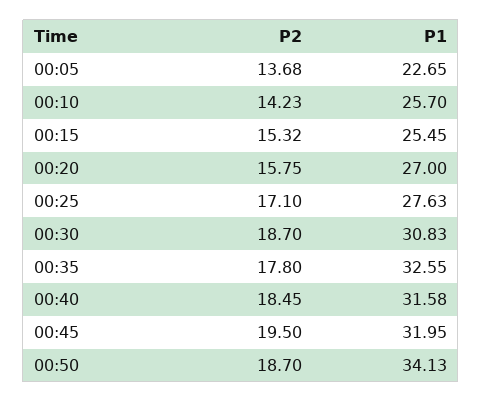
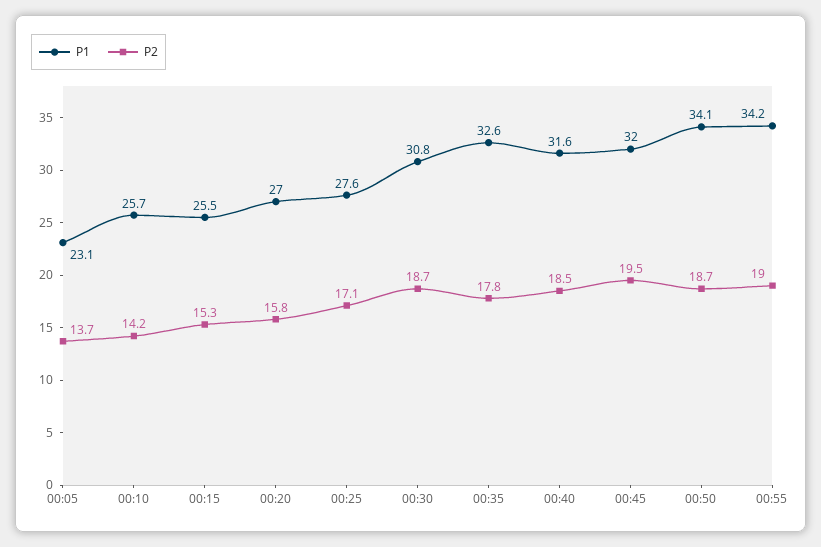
P1, 00:05: 22.65 -> 23.1
P1, 00:55: none -> 34.2
P2, 00:55: none -> 19

